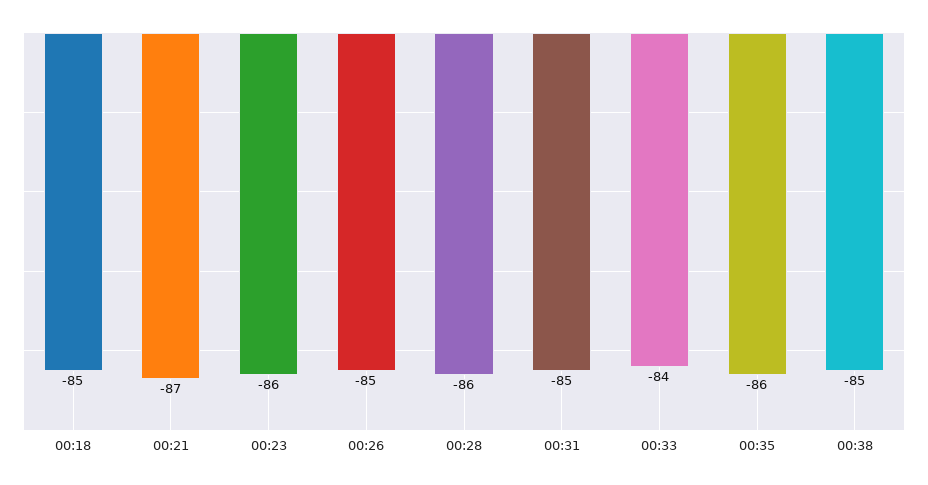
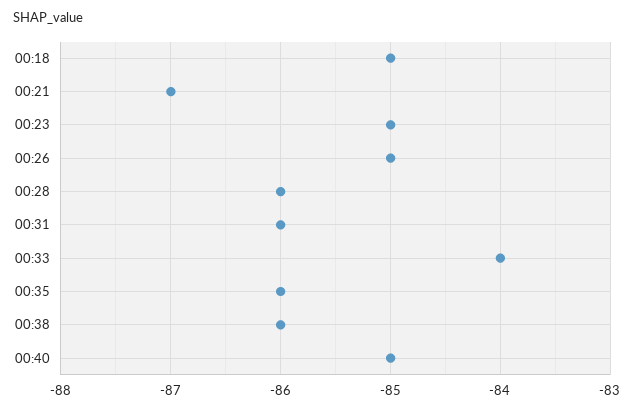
00:23: -86 -> -85
00:31: -85 -> -86
00:38: -85 -> -86
00:40: none -> -85

